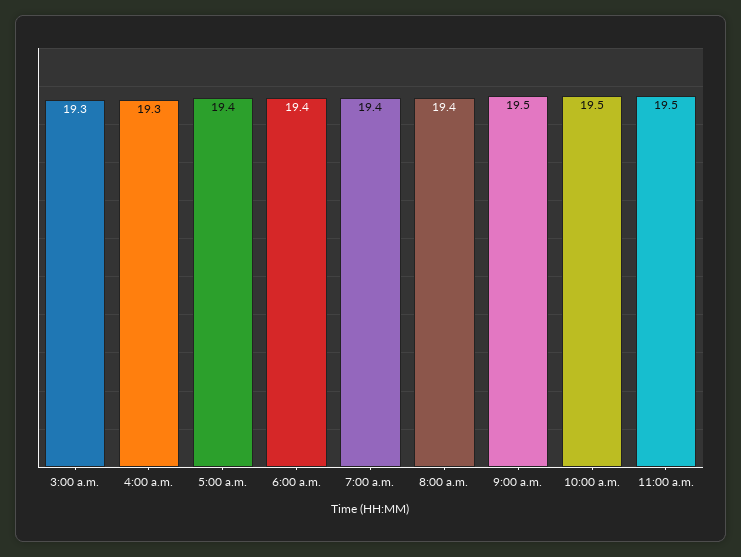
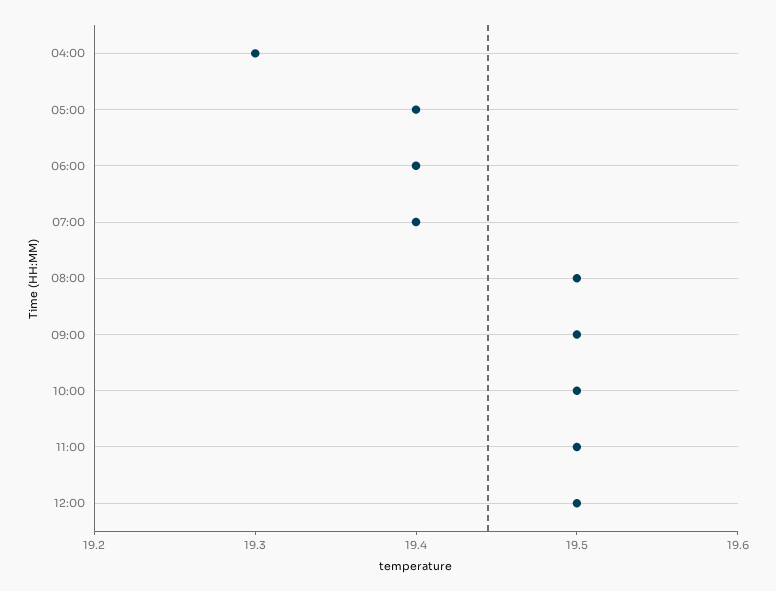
3:00 a.m.: 19.3 -> none
8:00 a.m.: 19.4 -> 19.5
12:00: none -> 19.5

